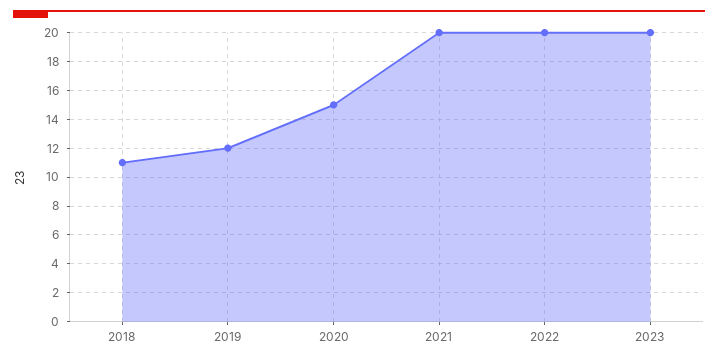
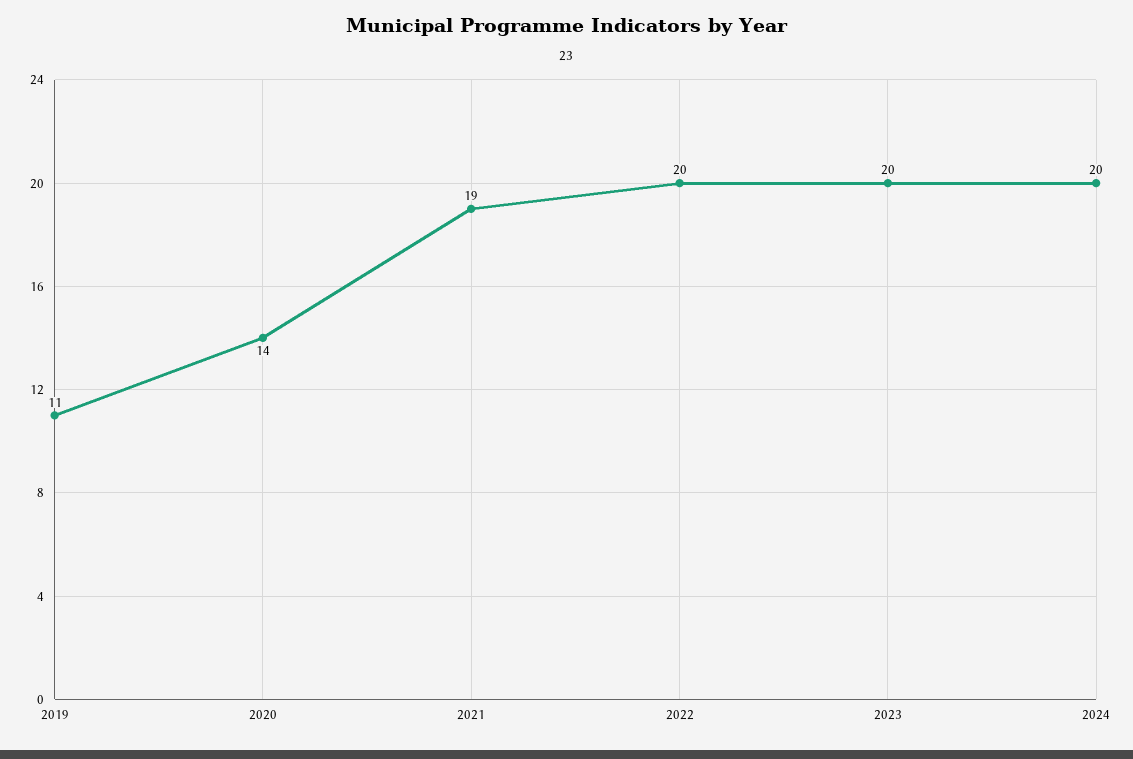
2018: 11 -> none
2019: 12 -> 11
2020: 15 -> 14
2021: 20 -> 19
2024: none -> 20

